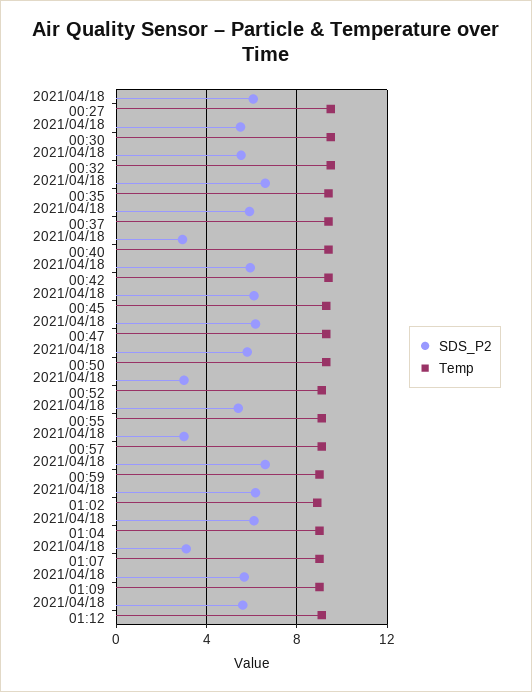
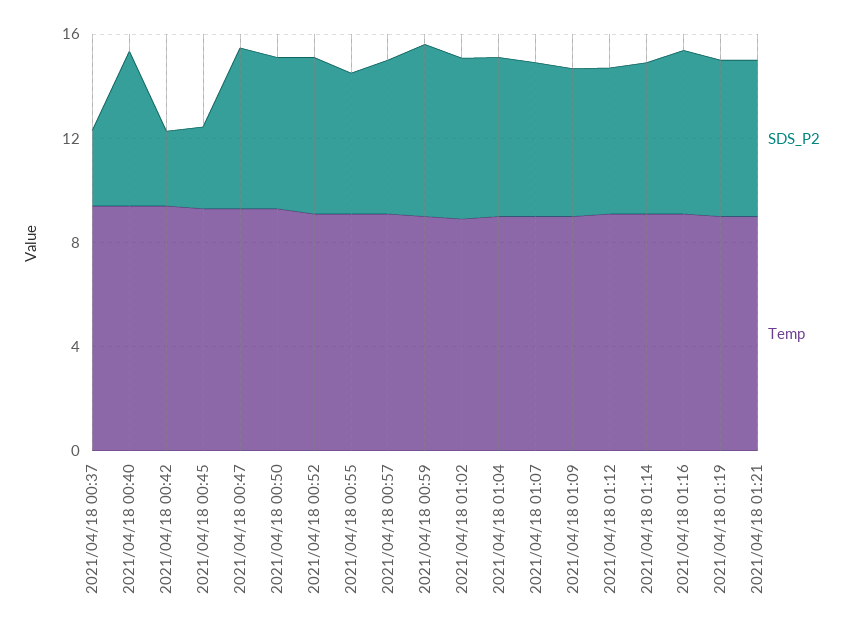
SDS_P2, 2021/04/18 00:27: 6 -> none
Temp, 2021/04/18 00:27: 9.5 -> none
SDS_P2, 2021/04/18 00:30: 5.5 -> none
Temp, 2021/04/18 00:30: 9.5 -> none
SDS_P2, 2021/04/18 00:32: 5.5 -> none
Temp, 2021/04/18 00:32: 9.5 -> none
SDS_P2, 2021/04/18 00:35: 6.5 -> none
Temp, 2021/04/18 00:35: 9.5 -> none
SDS_P2, 2021/04/18 00:37: 6 -> 3
SDS_P2, 2021/04/18 00:40: 3 -> 6
SDS_P2, 2021/04/18 00:42: 6 -> 3
SDS_P2, 2021/04/18 00:45: 6 -> 3
SDS_P2, 2021/04/18 00:52: 3 -> 6
SDS_P2, 2021/04/18 00:57: 3 -> 6
SDS_P2, 2021/04/18 01:07: 3 -> 6
SDS_P2, 2021/04/18 01:14: none -> 6
Temp, 2021/04/18 01:14: none -> 9
SDS_P2, 2021/04/18 01:16: none -> 6
Temp, 2021/04/18 01:16: none -> 9
SDS_P2, 2021/04/18 01:19: none -> 6
Temp, 2021/04/18 01:19: none -> 9
SDS_P2, 2021/04/18 01:21: none -> 6
Temp, 2021/04/18 01:21: none -> 9

